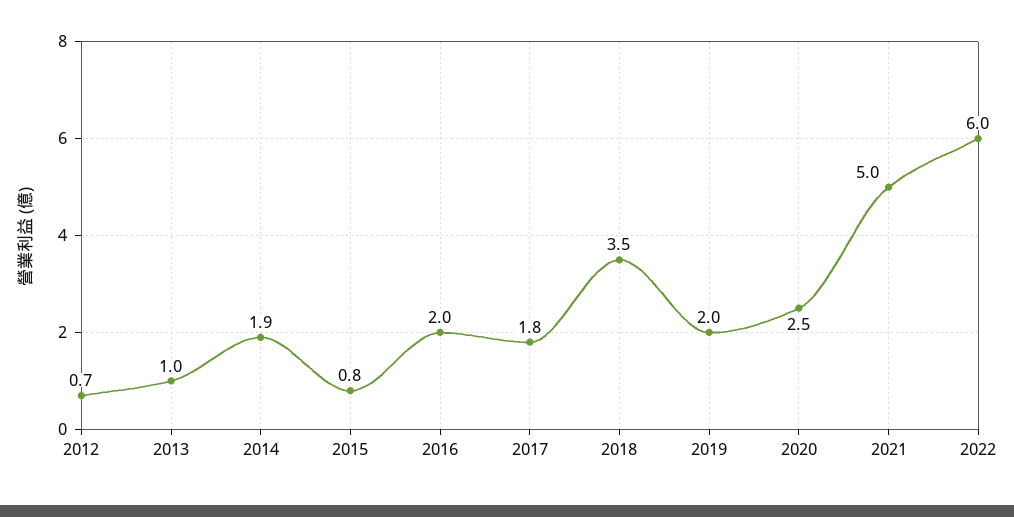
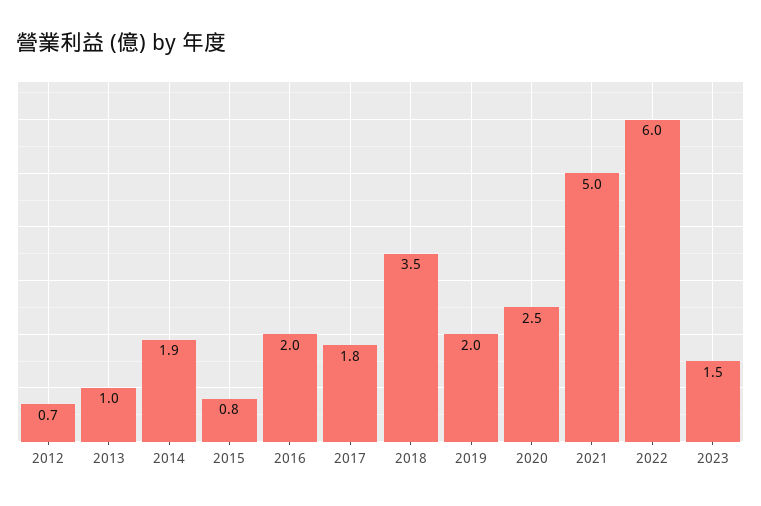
2023: none -> 1.5

